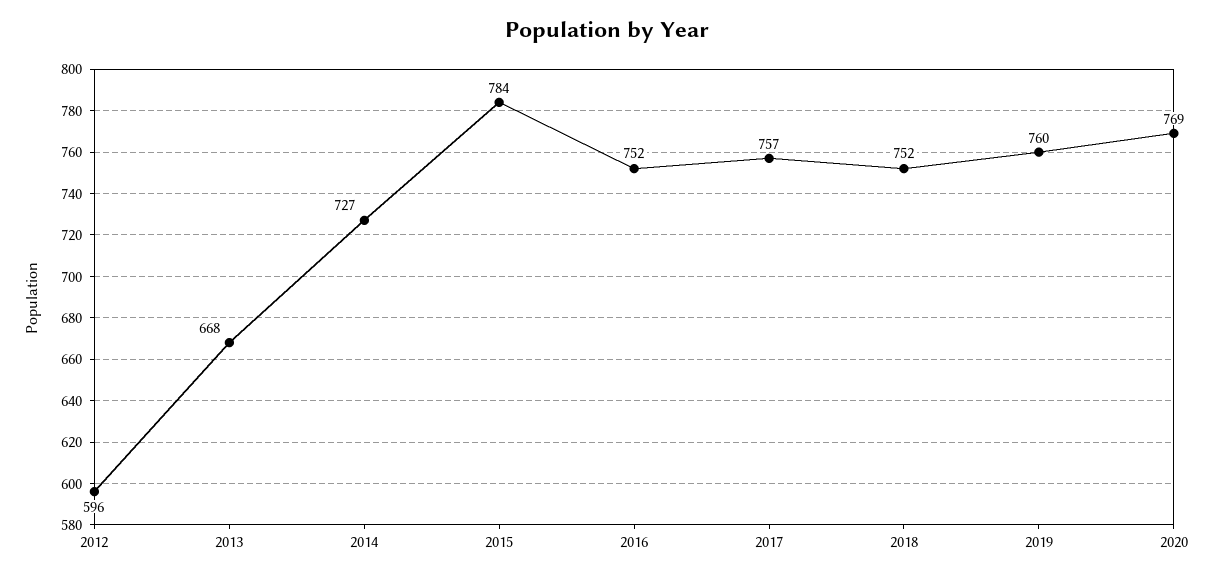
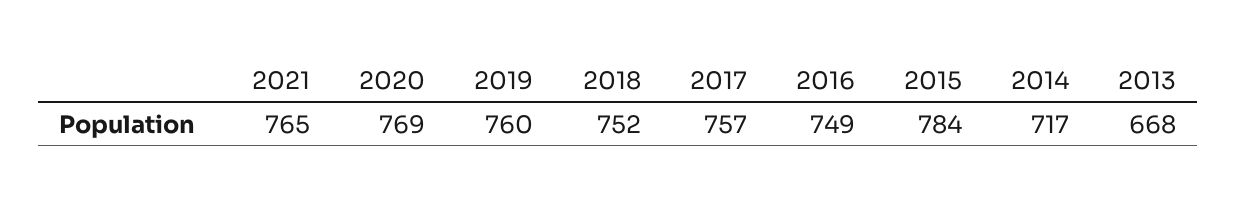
2012: 596 -> none
2014: 727 -> 717
2016: 752 -> 749
2021: none -> 765

